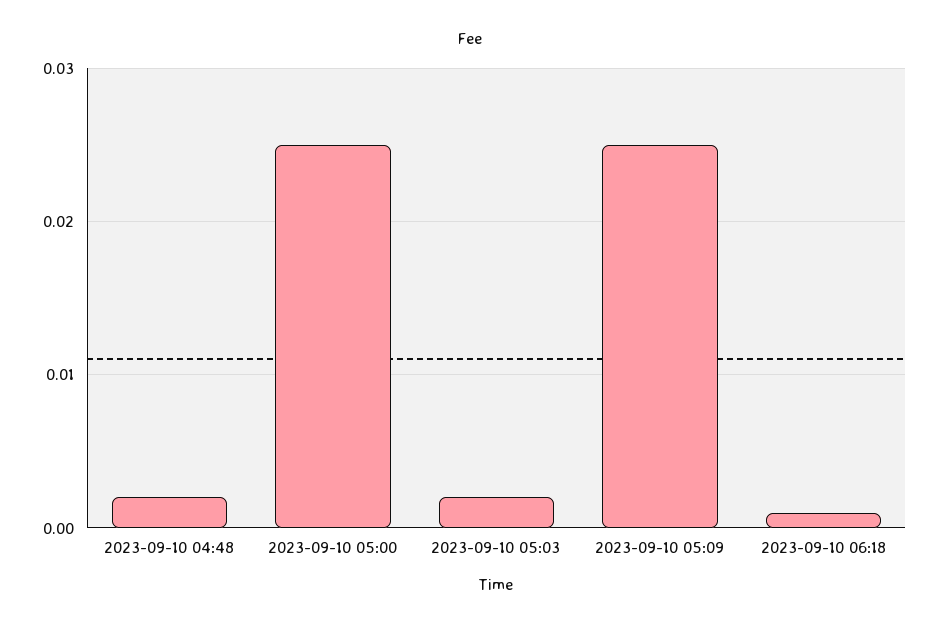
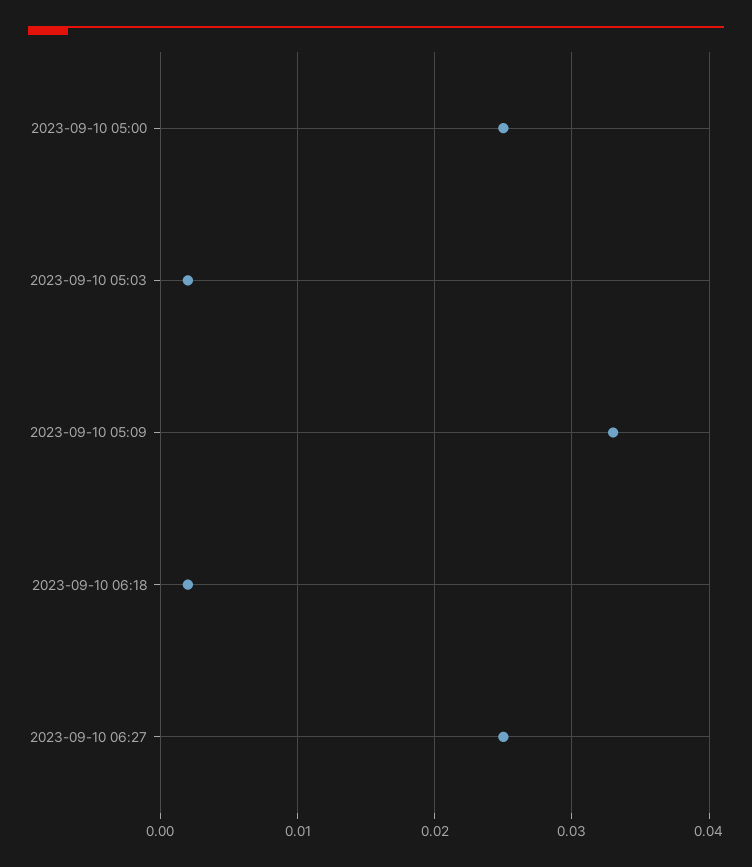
2023-09-10 04:48: 0.002 -> none
2023-09-10 05:09: 0.025 -> 0.033
2023-09-10 06:18: 0.001 -> 0.002
2023-09-10 06:27: none -> 0.025

